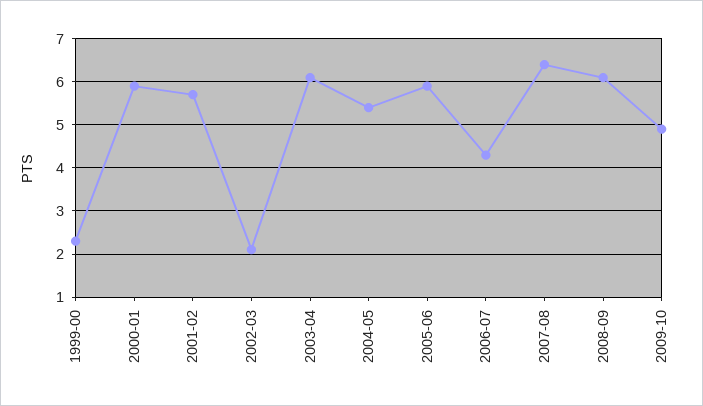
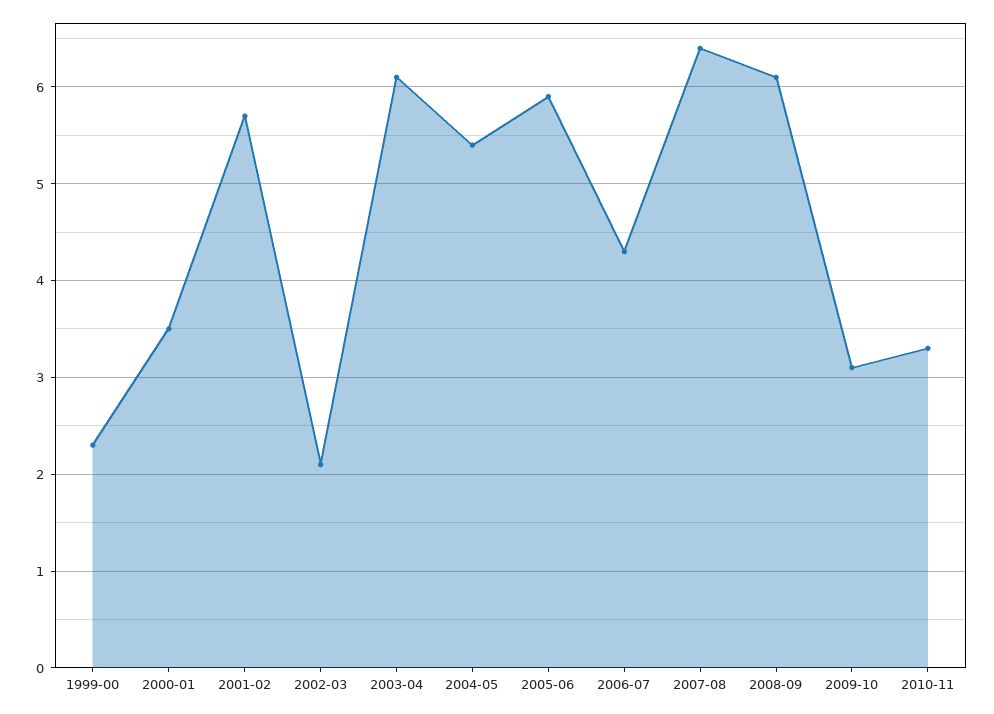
2000-01: 6 -> 3.5
2009-10: 5 -> 3.1
2010-11: none -> 3.3

